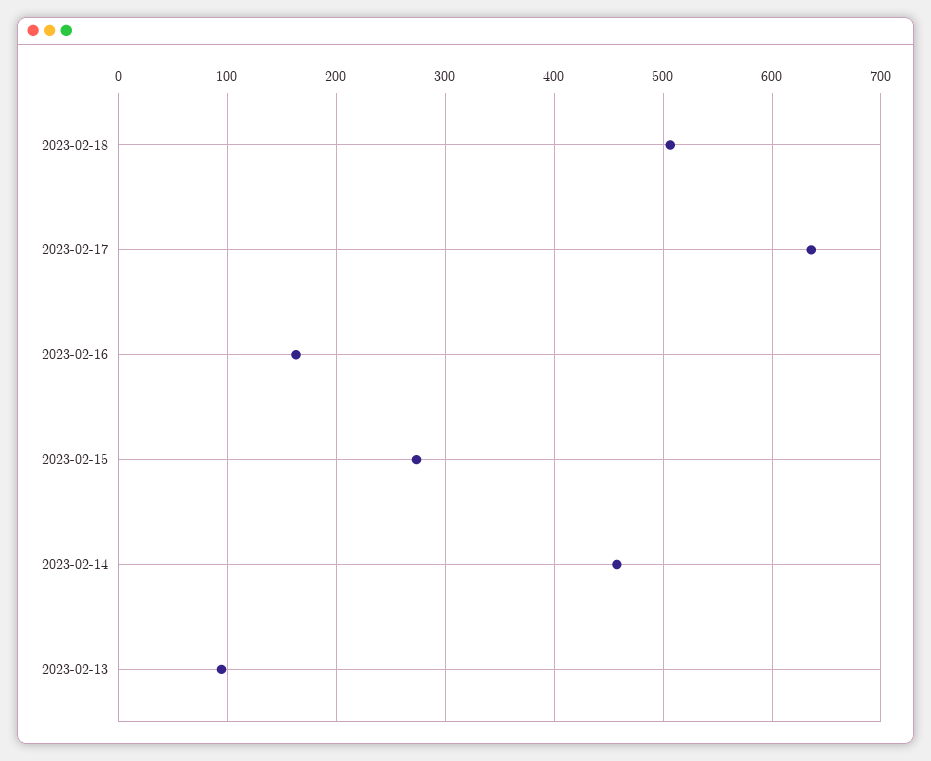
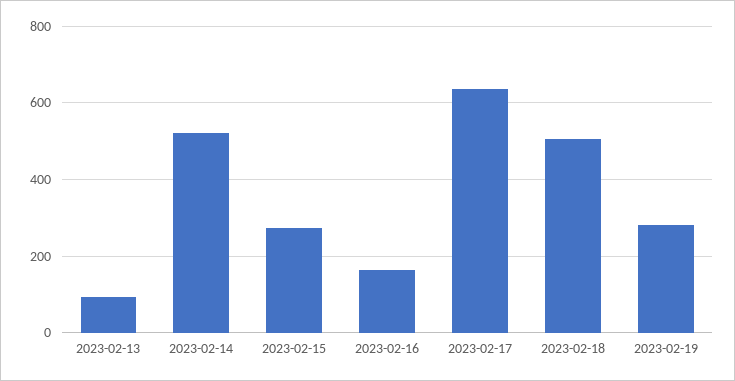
2023-02-14: 460 -> 520
2023-02-19: none -> 280

